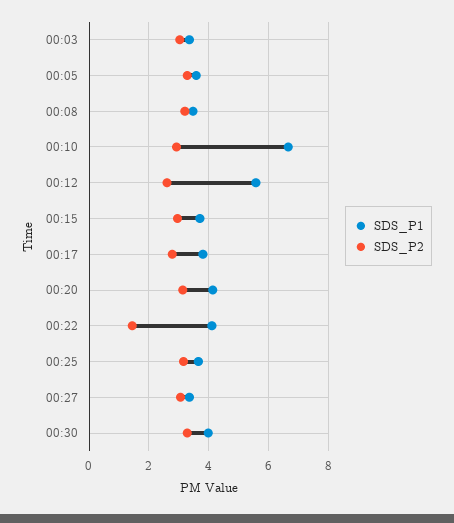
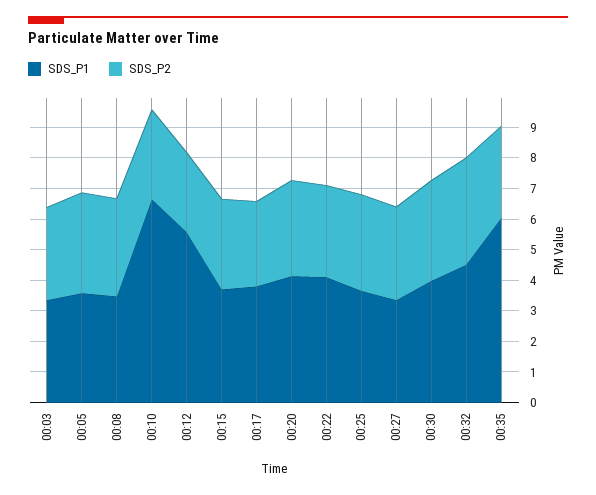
SDS_P2, 00:22: 1.5 -> 3
SDS_P1, 00:32: none -> 4.5
SDS_P2, 00:32: none -> 3.5
SDS_P1, 00:35: none -> 6
SDS_P2, 00:35: none -> 3

